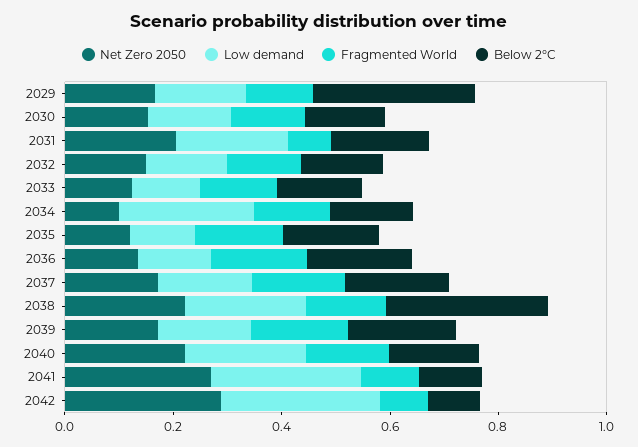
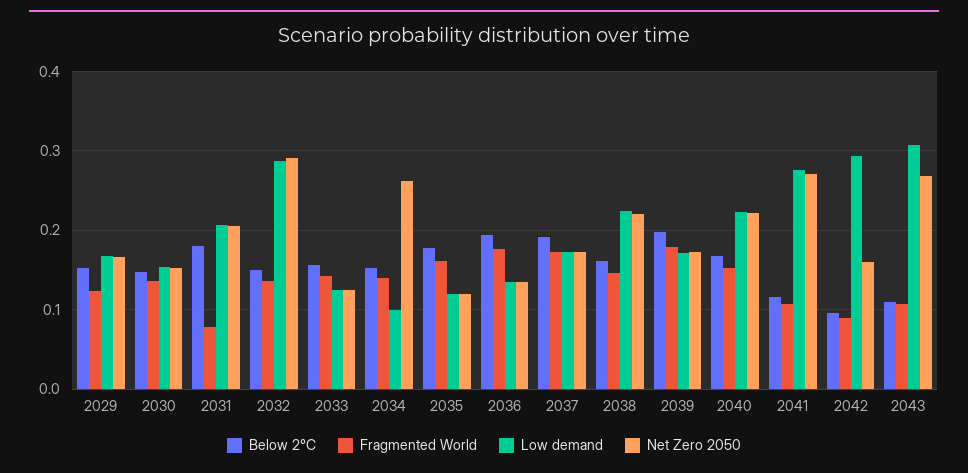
Below 2°C, 2029: 0.3 -> 0.15
Net Zero 2050, 2032: 0.15 -> 0.29
Low demand, 2032: 0.15 -> 0.29
Net Zero 2050, 2034: 0.1 -> 0.26
Low demand, 2034: 0.25 -> 0.1
Below 2°C, 2038: 0.3 -> 0.16
Net Zero 2050, 2042: 0.3 -> 0.16
Below 2°C, 2043: none -> 0.11
Fragmented World, 2043: none -> 0.11
Low demand, 2043: none -> 0.31
Net Zero 2050, 2043: none -> 0.27

